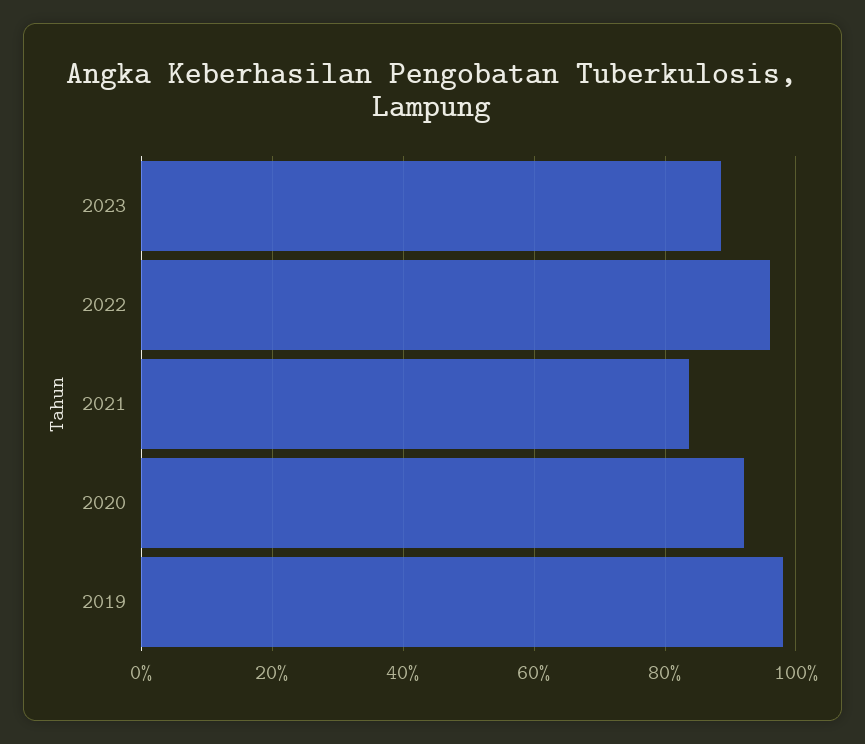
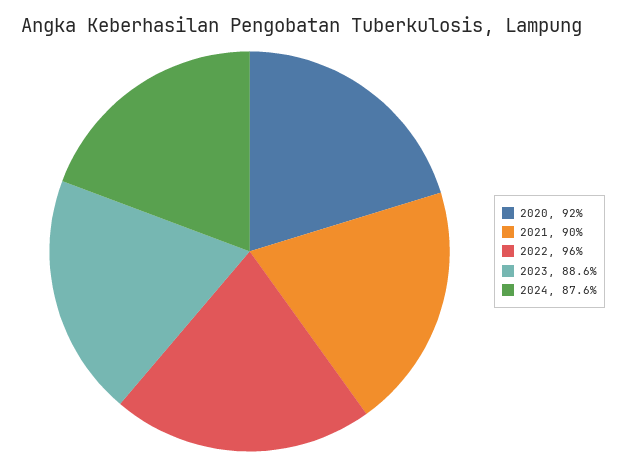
2021: 84 -> 90
2019: 98 -> none
2024: none -> 87.6

